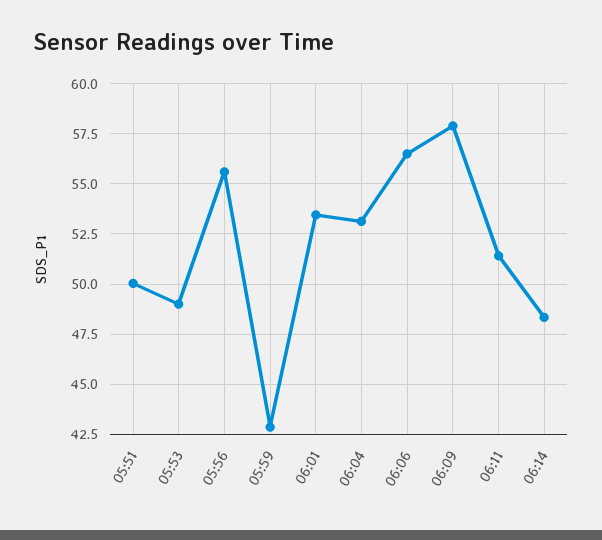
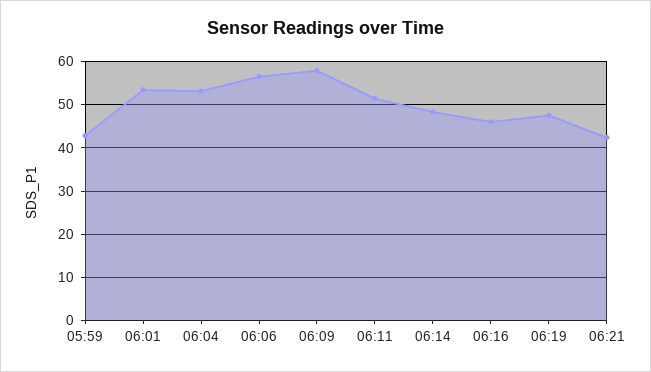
05:51: 50 -> none
05:53: 49 -> none
05:56: 55.5 -> none
06:16: none -> 46
06:19: none -> 48
06:21: none -> 42

